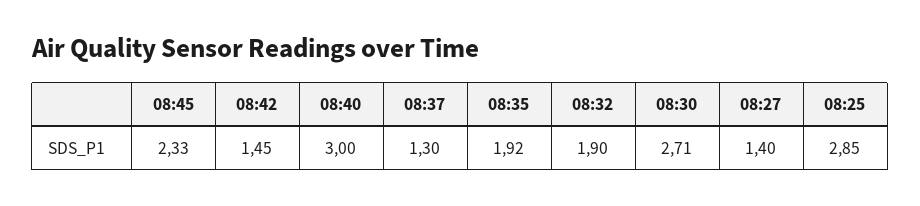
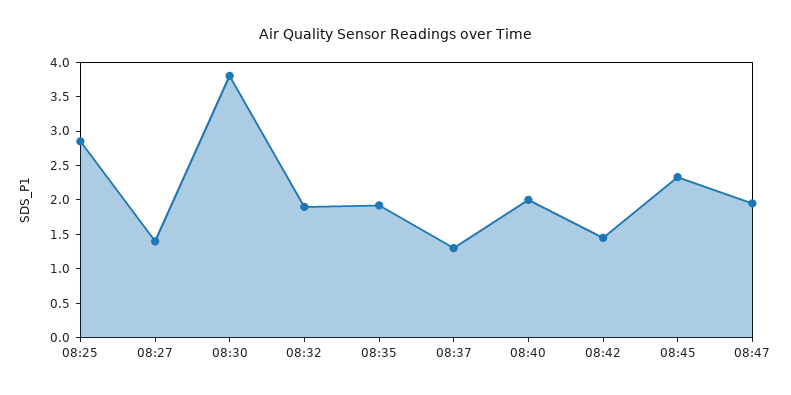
08:40: 3 -> 2
08:30: 2.71 -> 3.75
08:47: none -> 2

